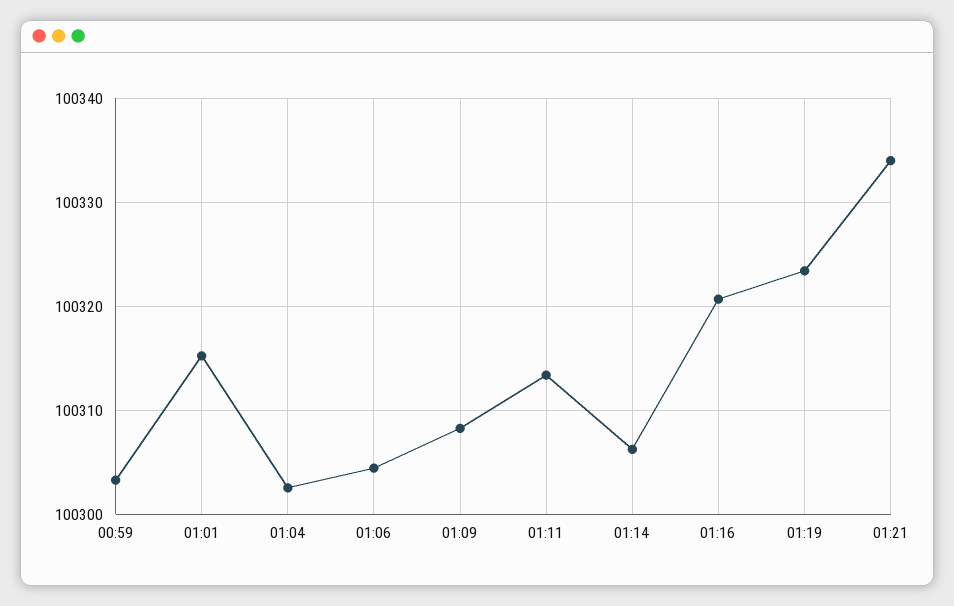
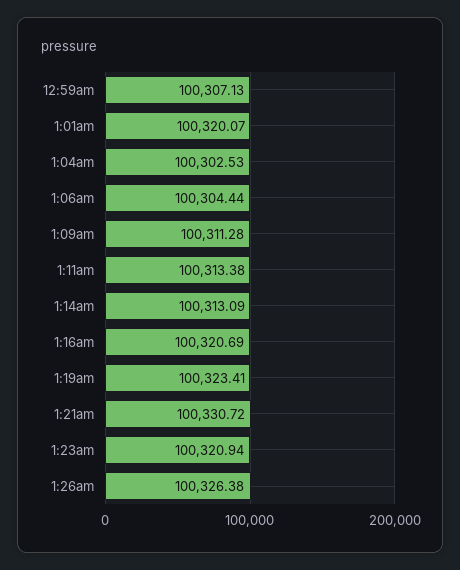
00:59: 100303 -> 100307.13
01:01: 100315 -> 100320.07
01:09: 100308 -> 100311.28
01:14: 100306 -> 100313.09
01:21: 100334 -> 100330.72
1:23am: none -> 100320.94
1:26am: none -> 100326.38

